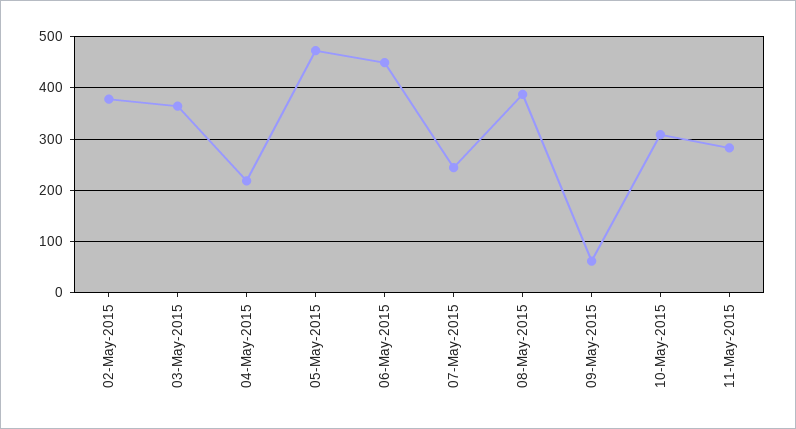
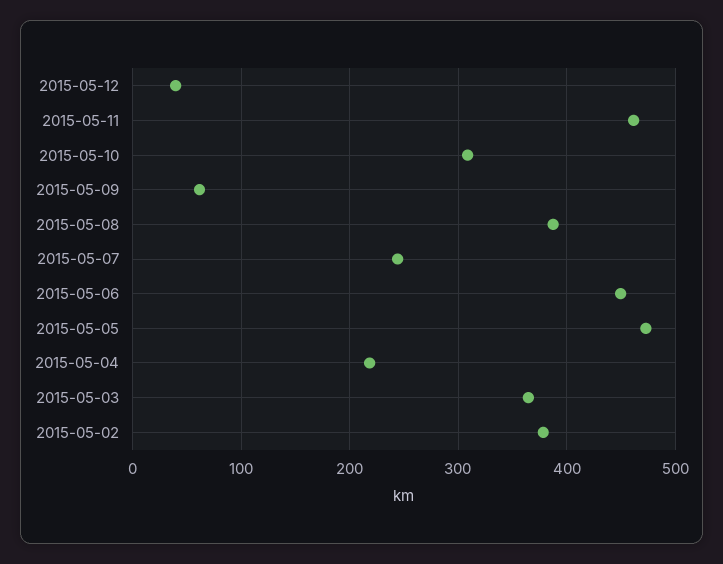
11-May-2015: 280 -> 460
2015-05-12: none -> 40

